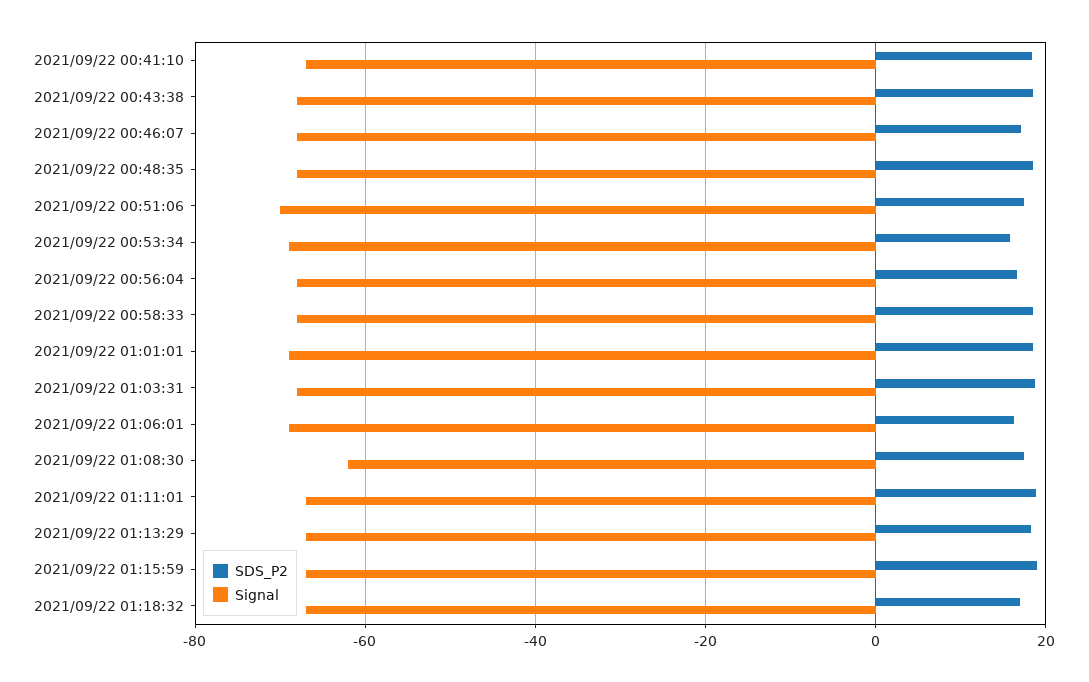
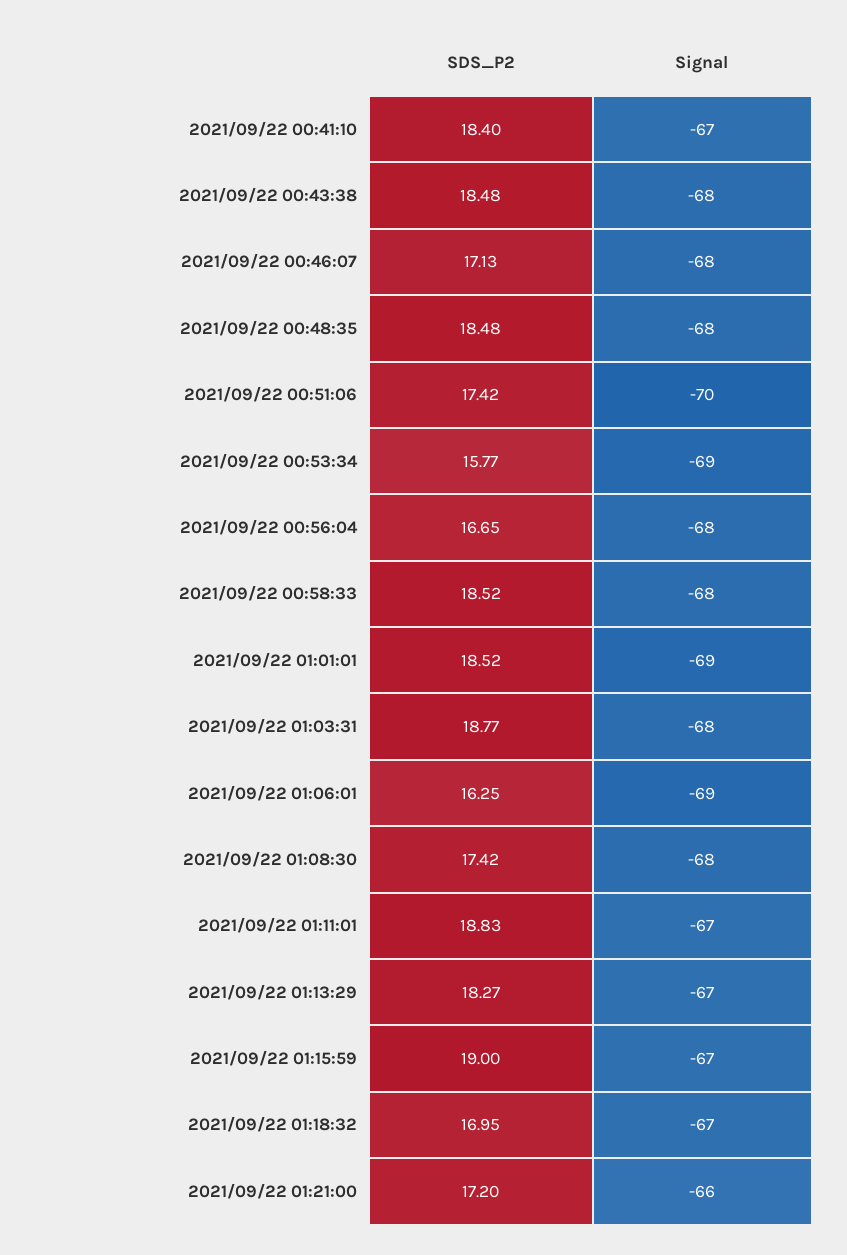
Signal, 2021/09/22 01:08:30: -62 -> -68
SDS_P2, 2021/09/22 01:21:00: none -> 17.2
Signal, 2021/09/22 01:21:00: none -> -66

